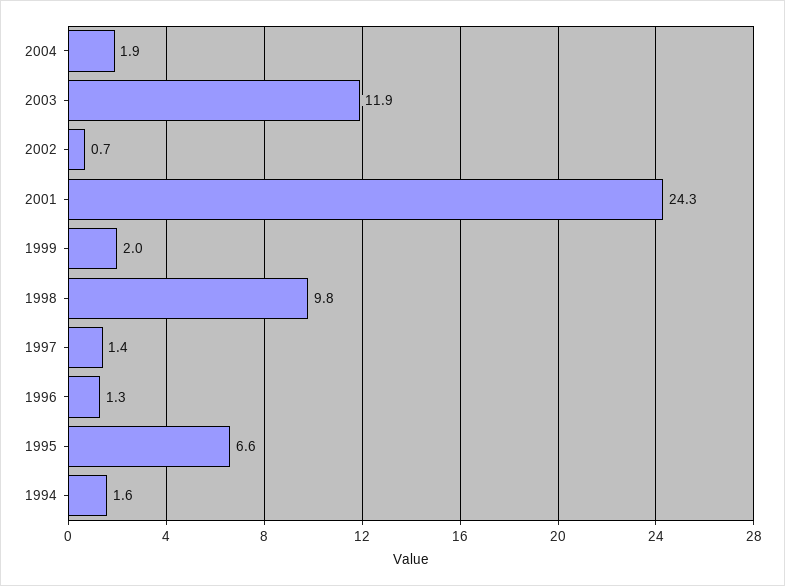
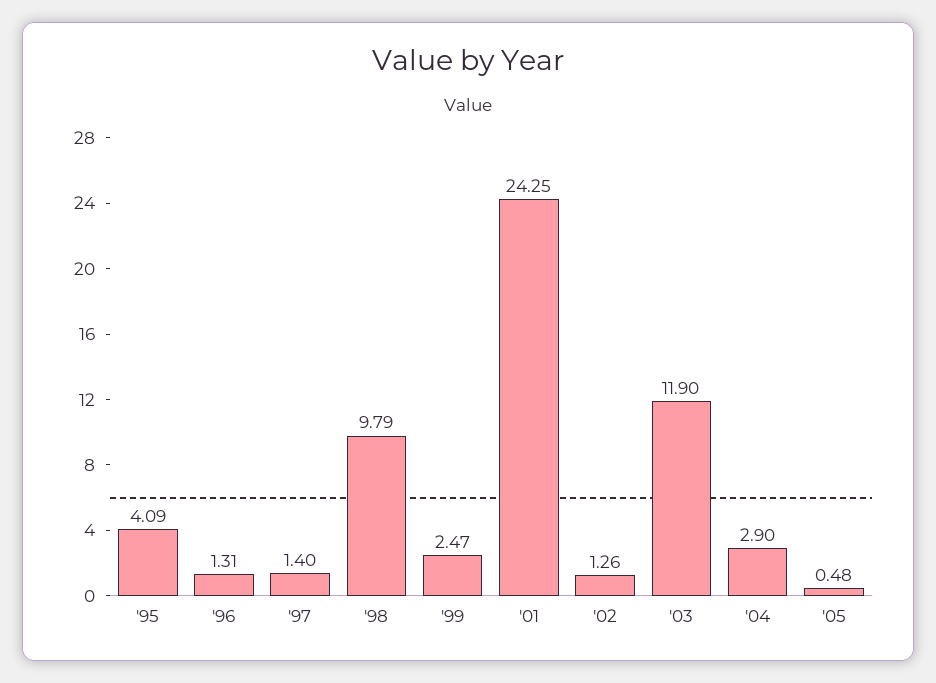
2004: 1.9 -> 2.9
2002: 0.7 -> 1.26
1999: 2 -> 2.47
1995: 6.6 -> 4.09
1994: 1.6 -> none
'05: none -> 0.48

